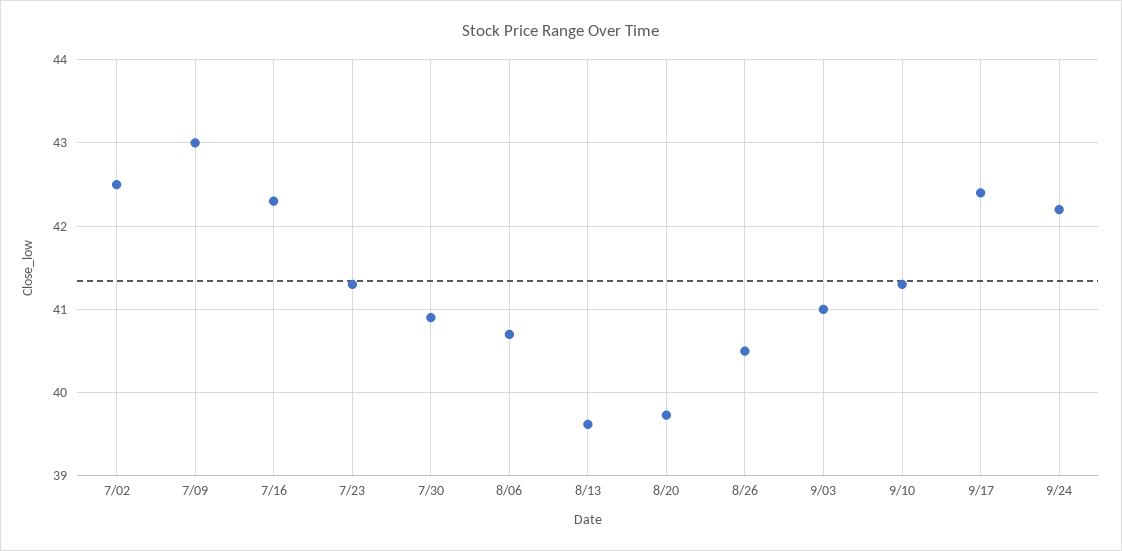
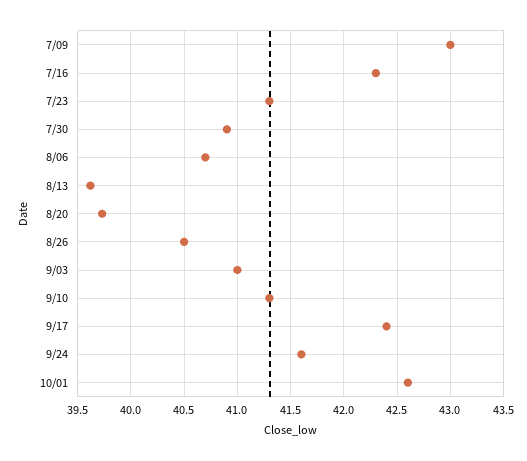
7/02: 42.5 -> none
9/24: 42.2 -> 41.6
10/01: none -> 42.6

